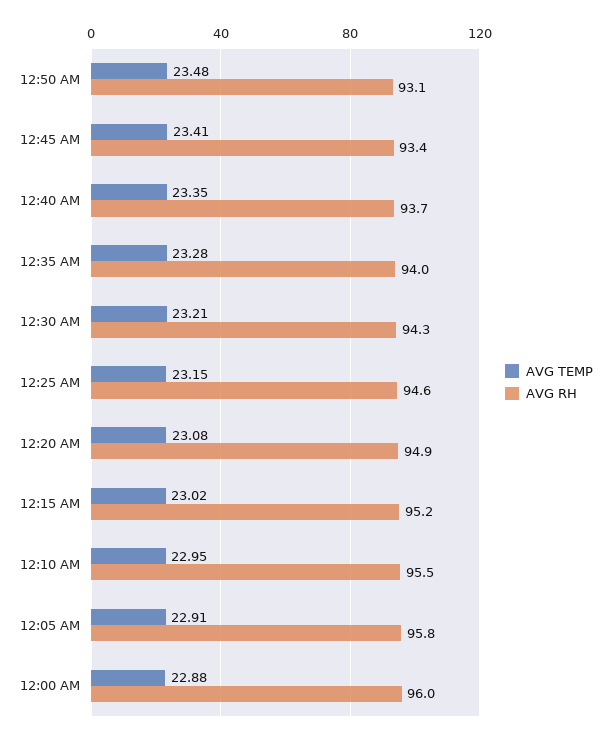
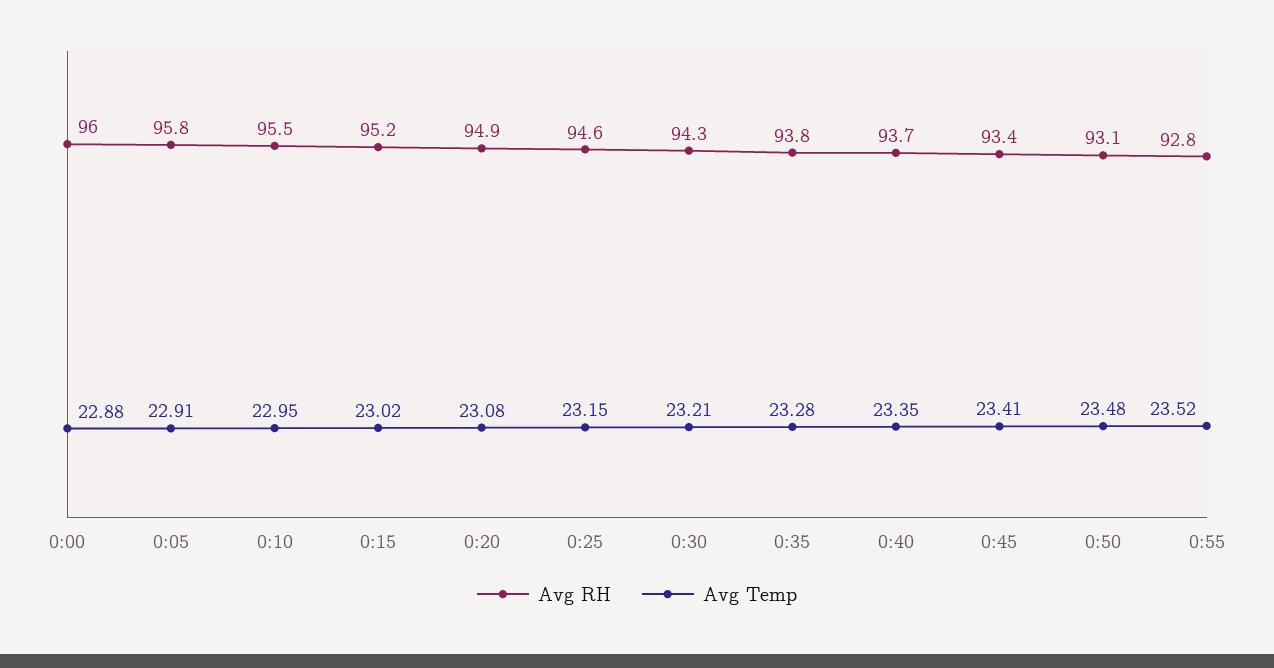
AVG RH, 12:35 AM: 94 -> 93.8
AVG RH, 0:55: none -> 92.8
AVG TEMP, 0:55: none -> 23.52

